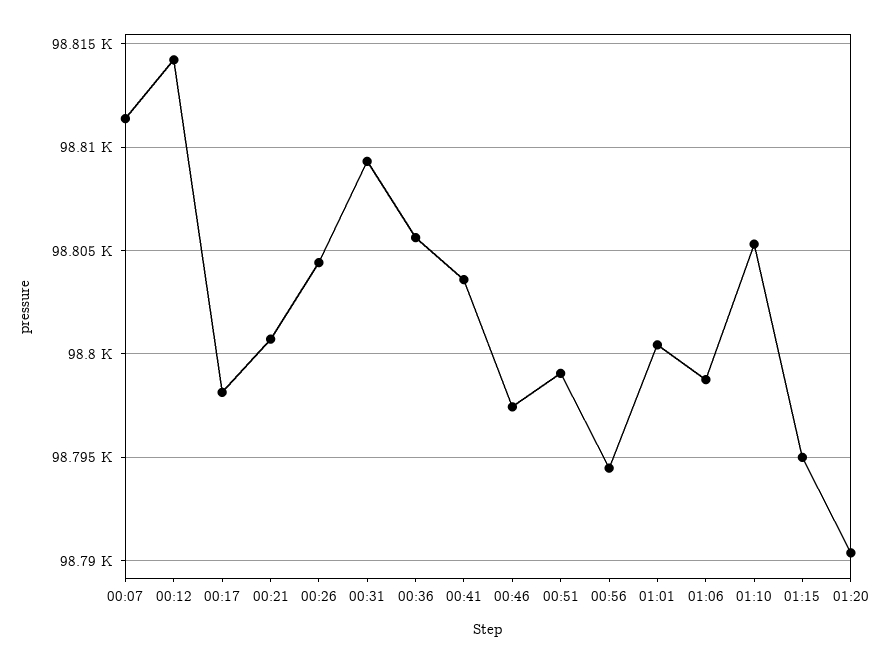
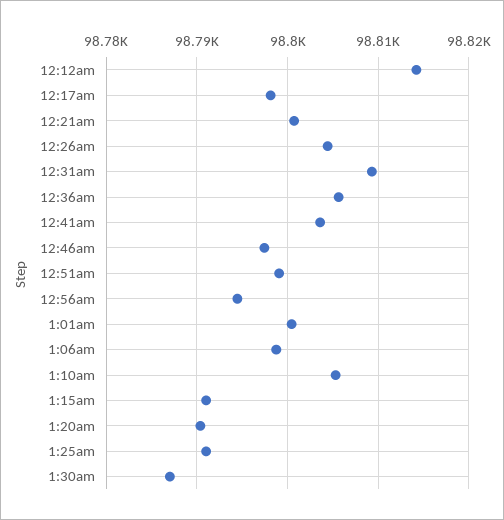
00:07: 98811.5 -> none
01:15: 98795 -> 98791
1:25am: none -> 98791
1:30am: none -> 98787

